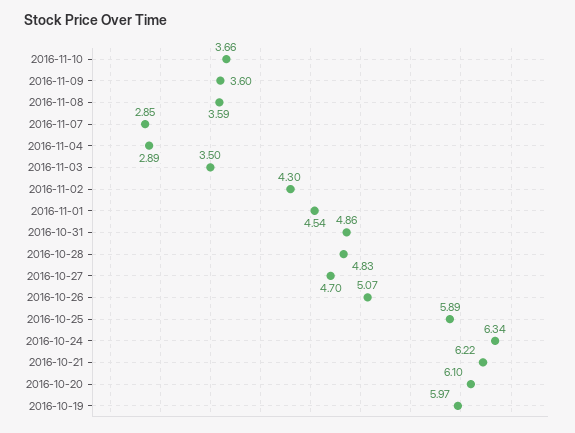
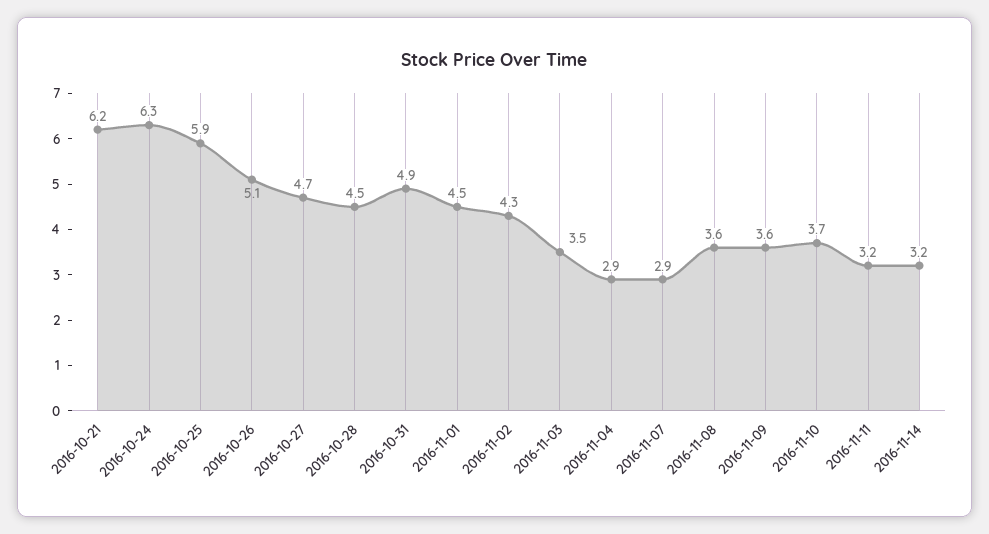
2016-10-28: 4.83 -> 4.5
2016-10-20: 6.1 -> none
2016-10-19: 5.97 -> none
2016-11-11: none -> 3.2
2016-11-14: none -> 3.2

